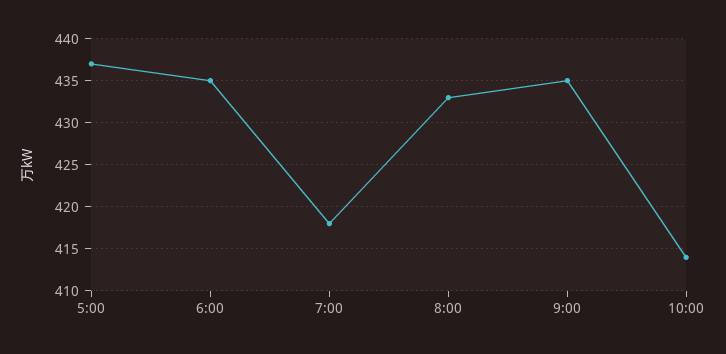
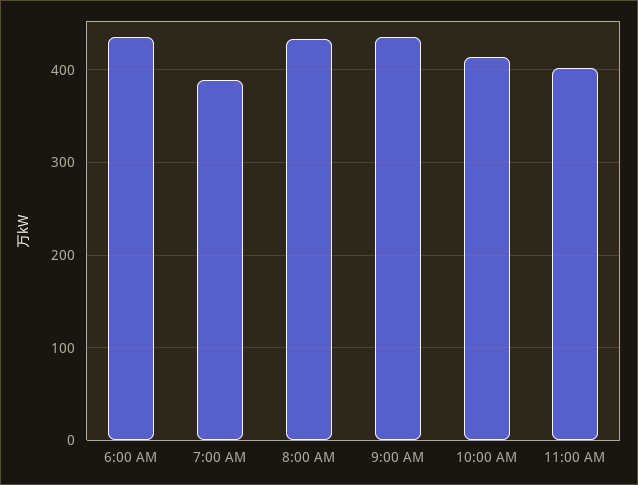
5:00: 437 -> none
7:00: 418 -> 390
11:00 AM: none -> 400

